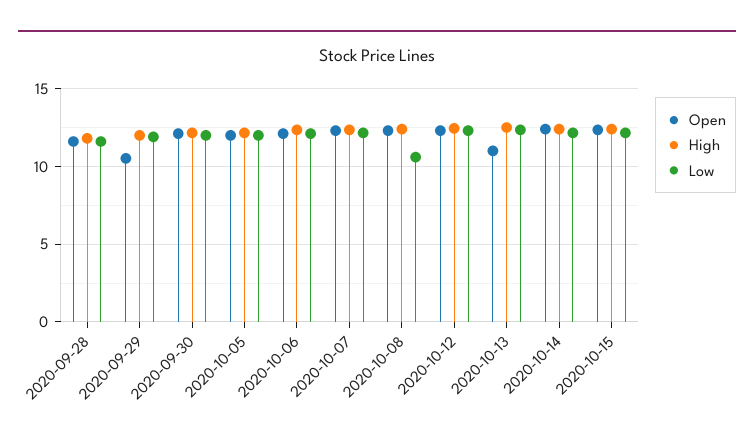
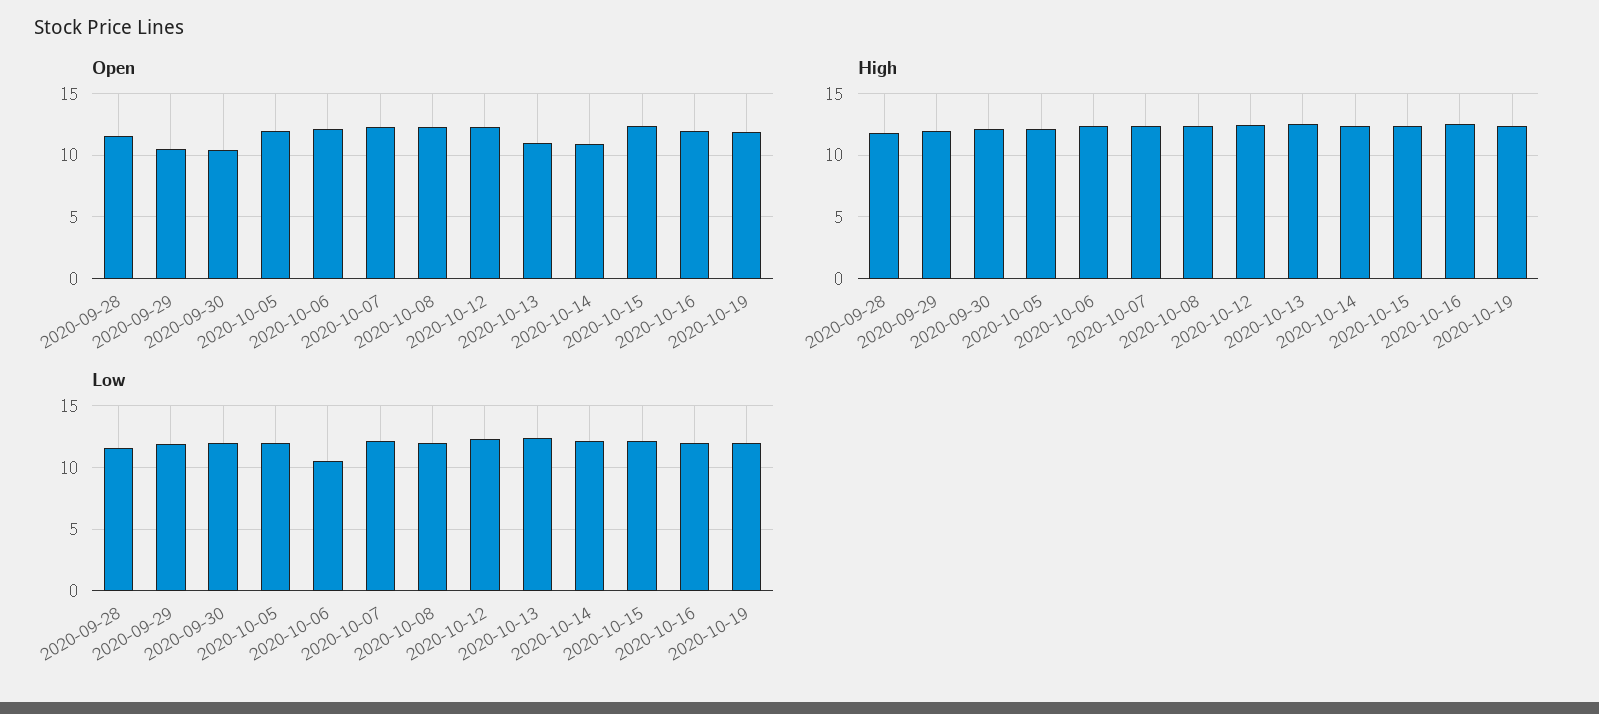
Open, 2020-09-30: 12 -> 10.5
Low, 2020-10-06: 12 -> 10.5
Low, 2020-10-08: 10.5 -> 12
Open, 2020-10-14: 12.5 -> 11
Open, 2020-10-16: none -> 12
Open, 2020-10-19: none -> 12
High, 2020-10-16: none -> 12.5
High, 2020-10-19: none -> 12.5
Low, 2020-10-16: none -> 12
Low, 2020-10-19: none -> 12

